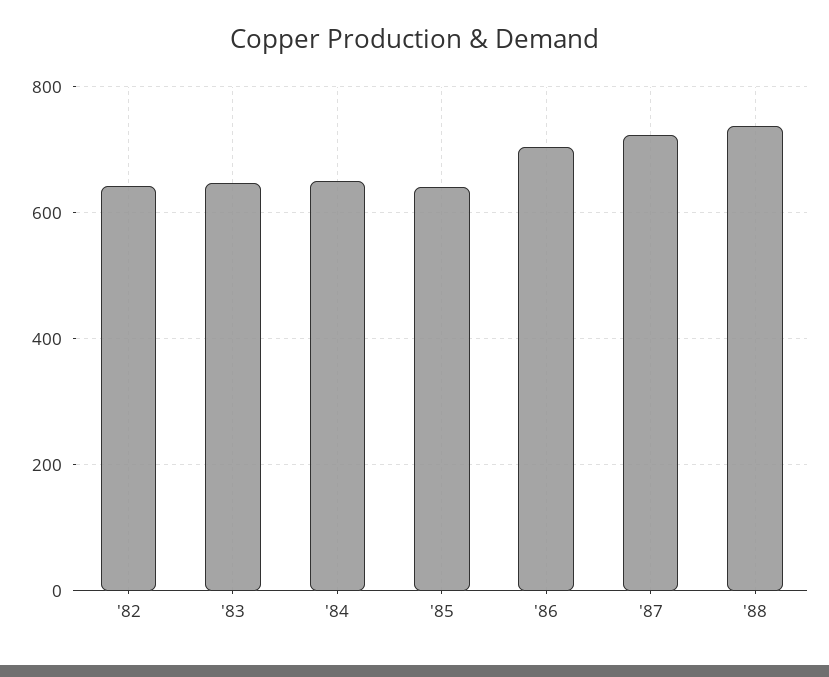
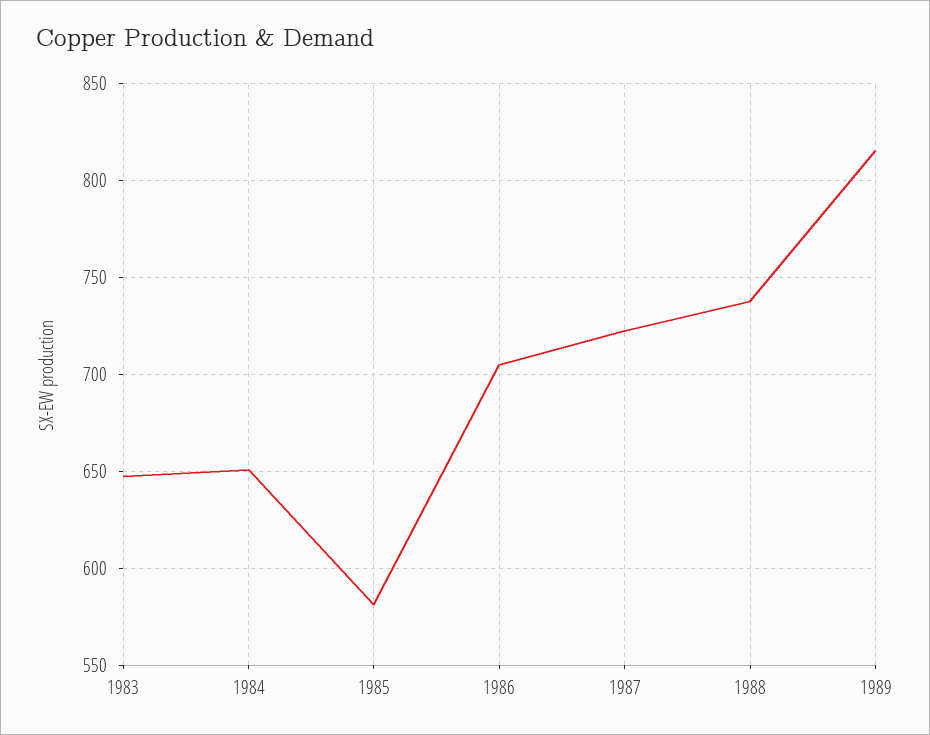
'82: 640 -> none
'85: 640 -> 580
1989: none -> 815

